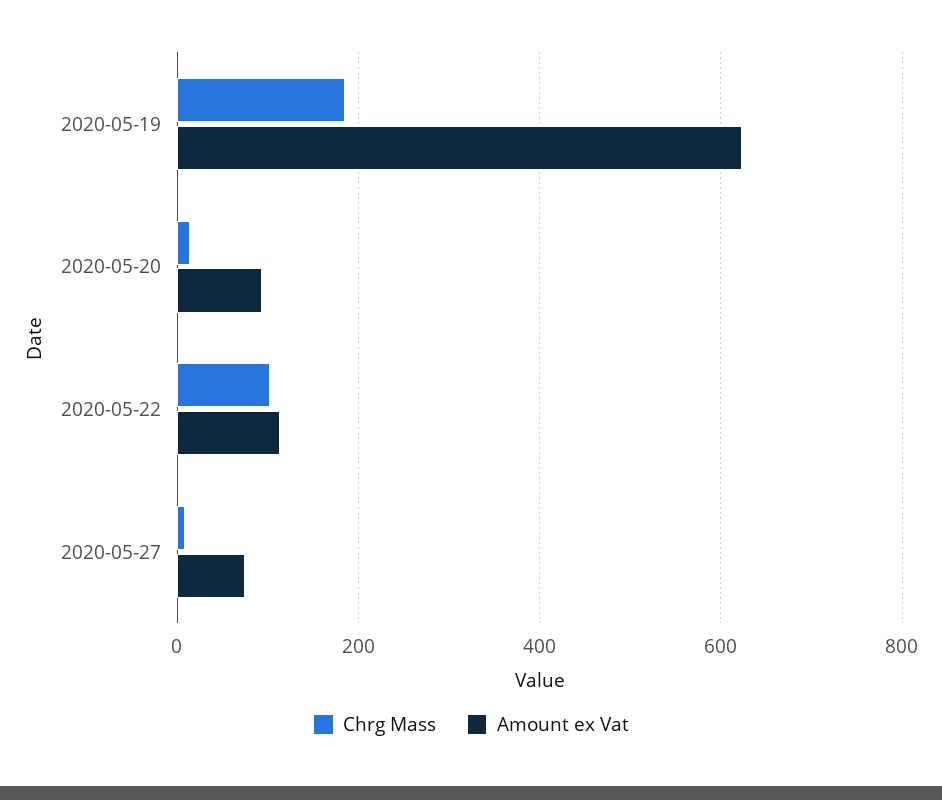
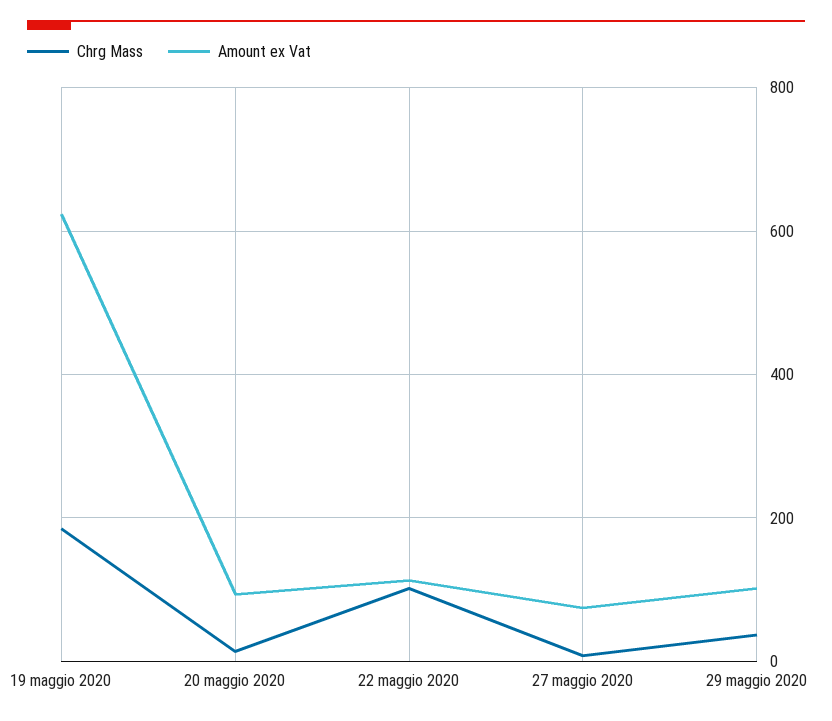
Chrg Mass, 29 maggio 2020: none -> 40
Amount ex Vat, 29 maggio 2020: none -> 100

